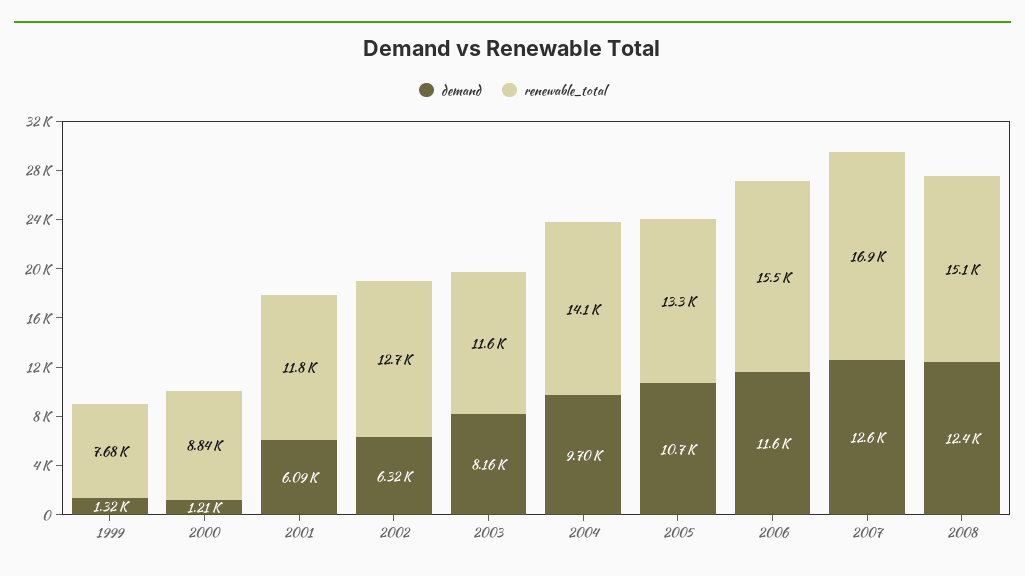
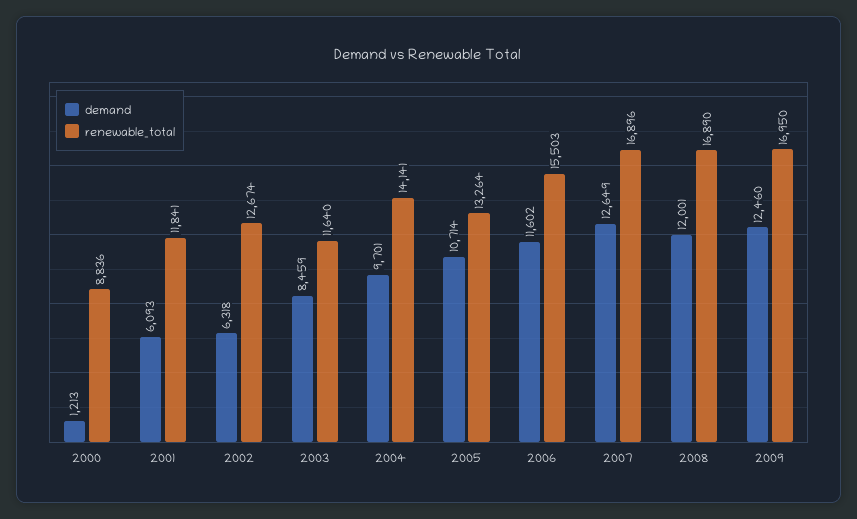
demand, 1999: 1320 -> none
renewable_total, 1999: 7680 -> none
demand, 2003: 8160 -> 8459
demand, 2008: 12400 -> 12001
renewable_total, 2008: 15100 -> 16890
demand, 2009: none -> 12460
renewable_total, 2009: none -> 16950

